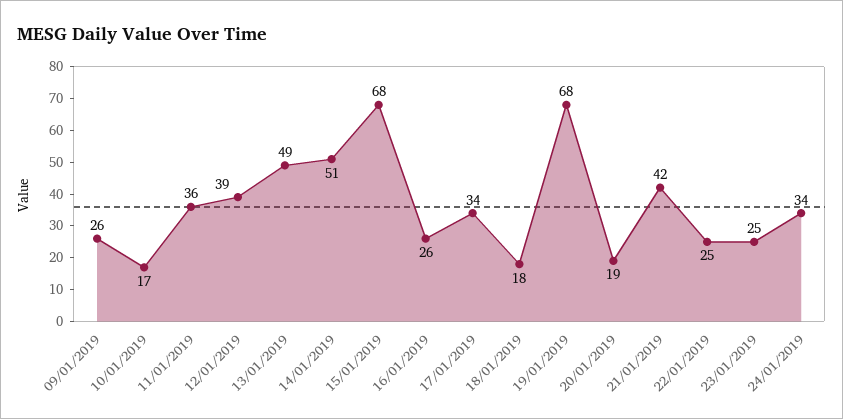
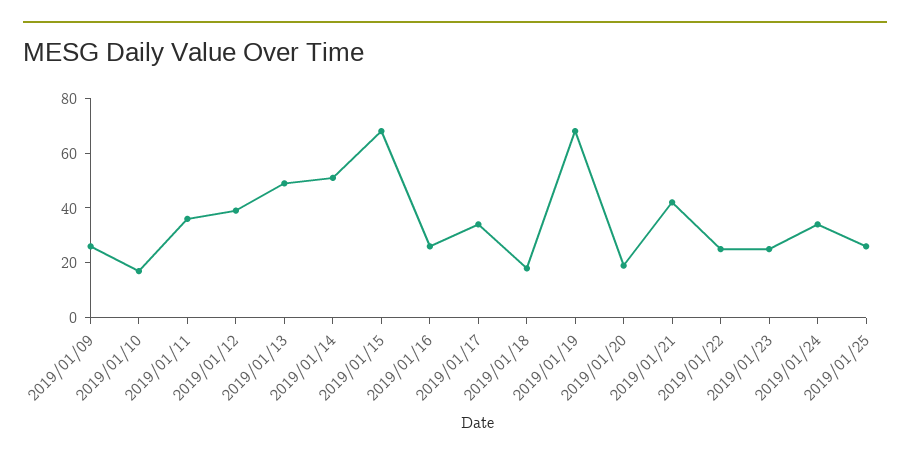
2019/01/25: none -> 25

